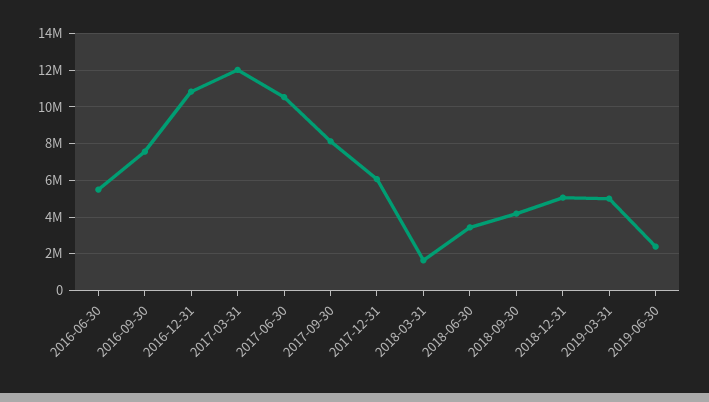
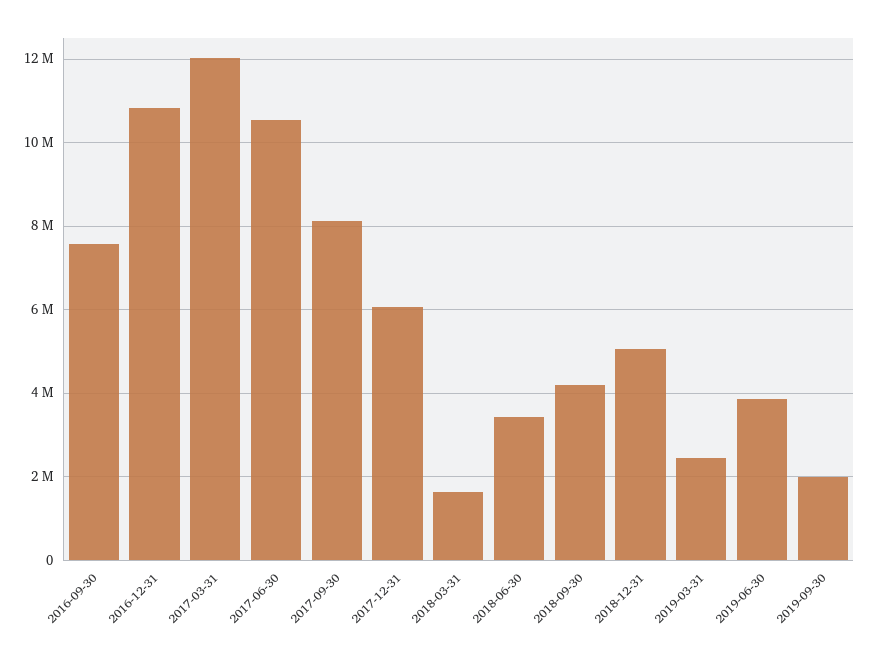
2016-06-30: 5500000 -> none
2019-03-31: 5000000 -> 2400000
2019-06-30: 2500000 -> 3800000
2019-09-30: none -> 2000000

